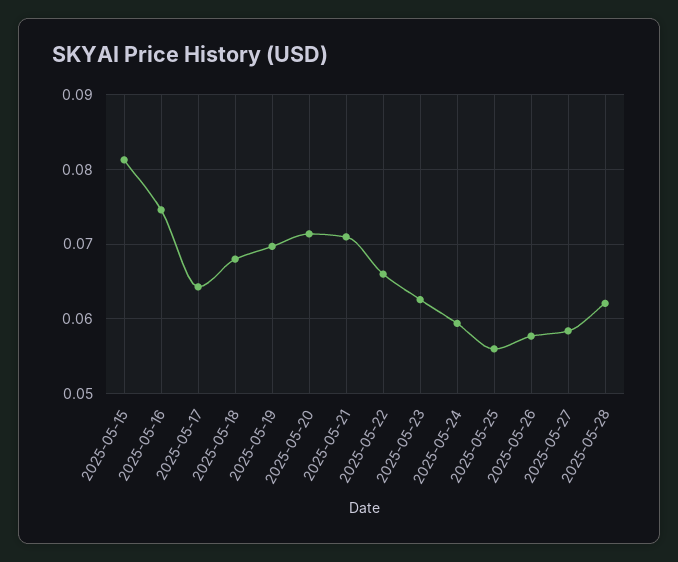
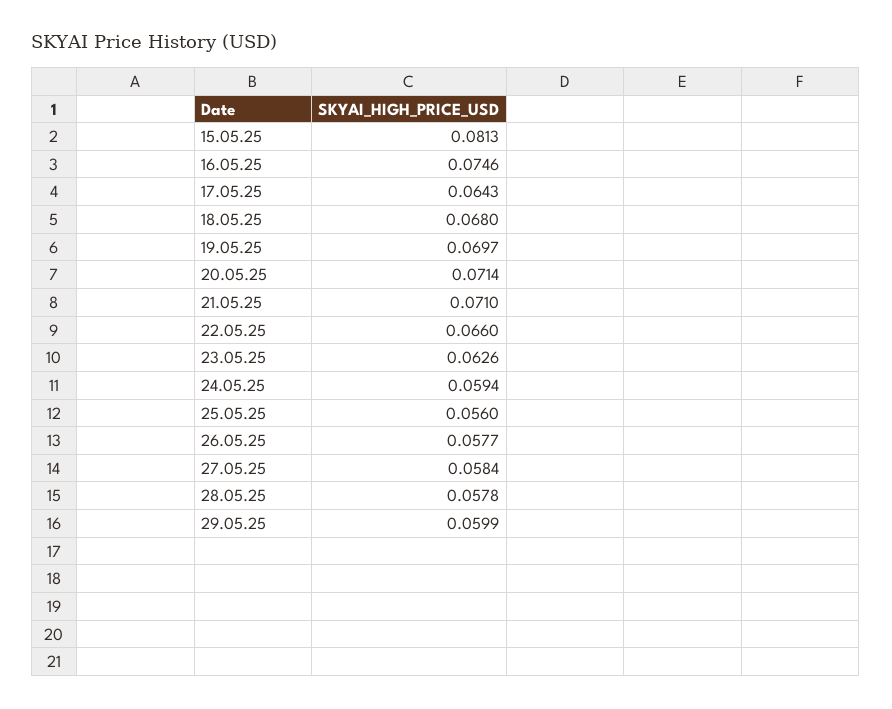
2025-05-28: 0.062 -> 0.0578
29.05.25: none -> 0.0599

